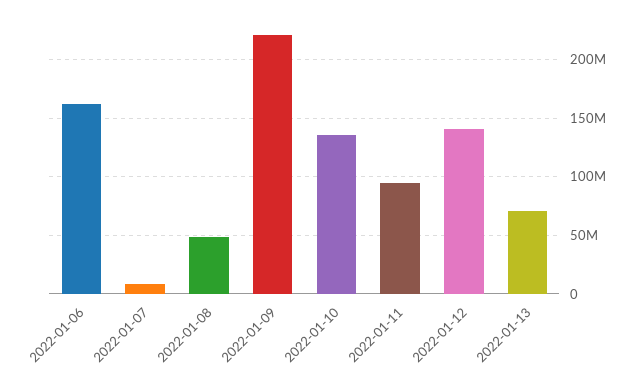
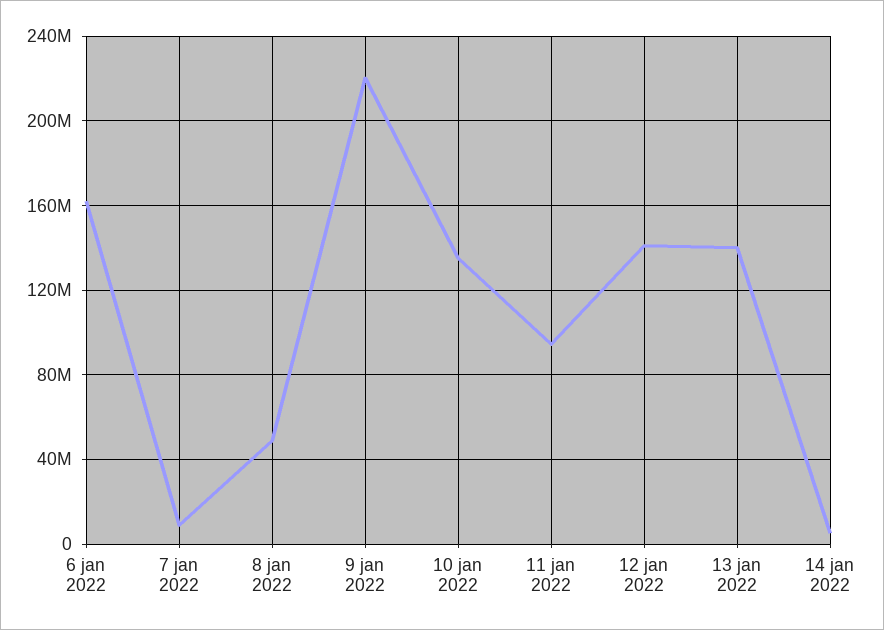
2022-01-13: 70000000 -> 140000000
14 jan 2022: none -> 5000000

